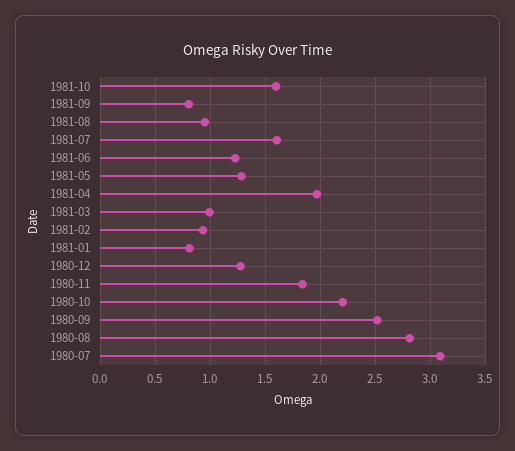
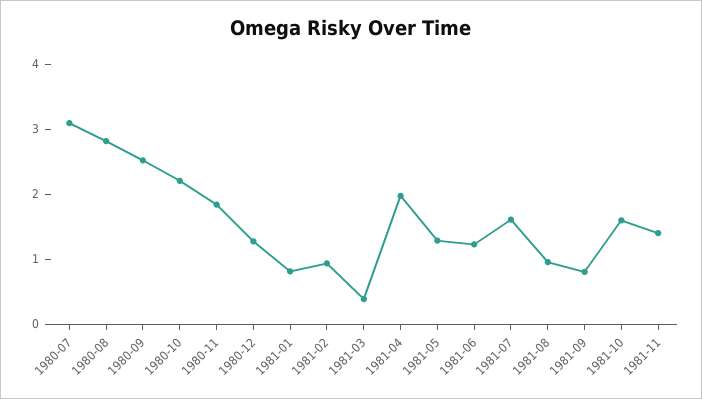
1981-03: 1 -> 0.4
1981-11: none -> 1.4

